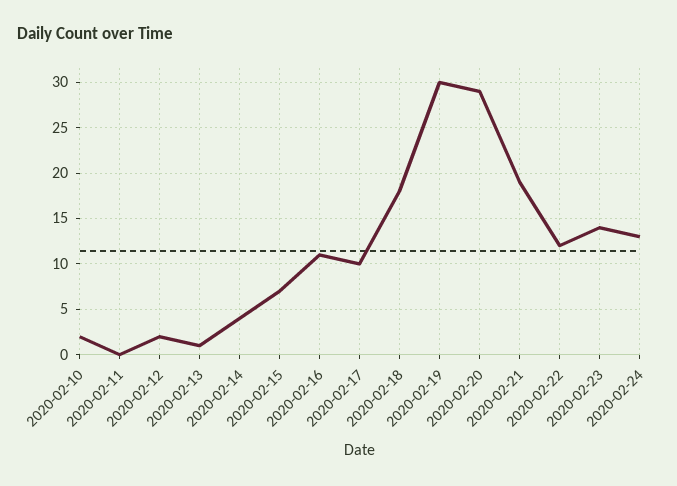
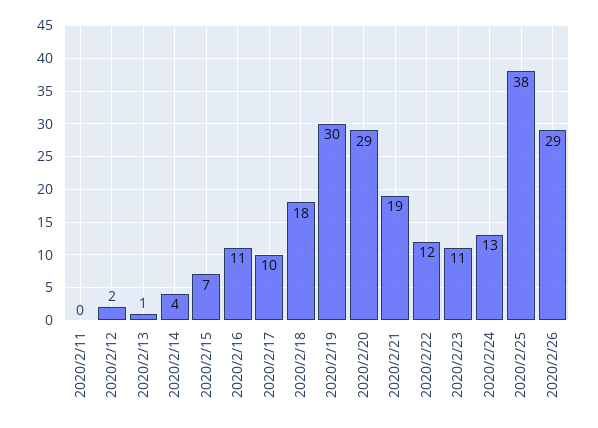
2020-02-10: 2 -> none
2020-02-23: 14 -> 11
2020/2/25: none -> 38
2020/2/26: none -> 29

